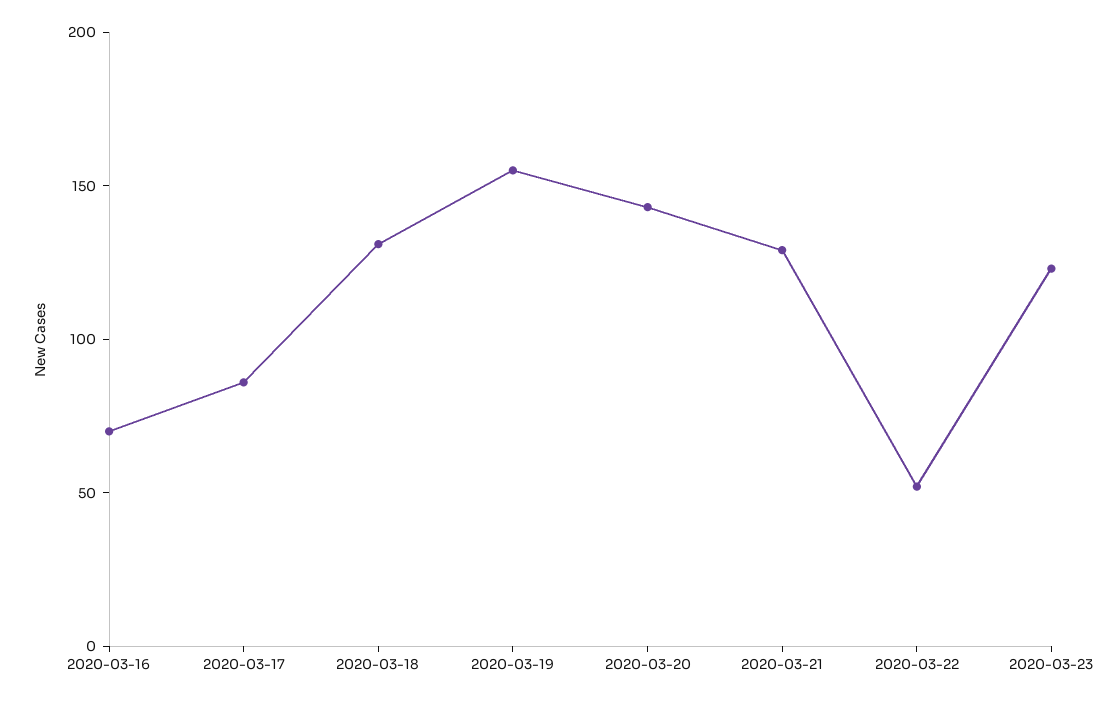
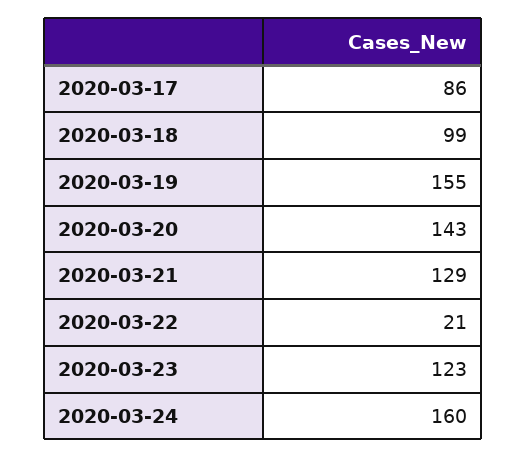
2020-03-16: 70 -> none
2020-03-18: 130 -> 99
2020-03-22: 50 -> 21
2020-03-24: none -> 160

